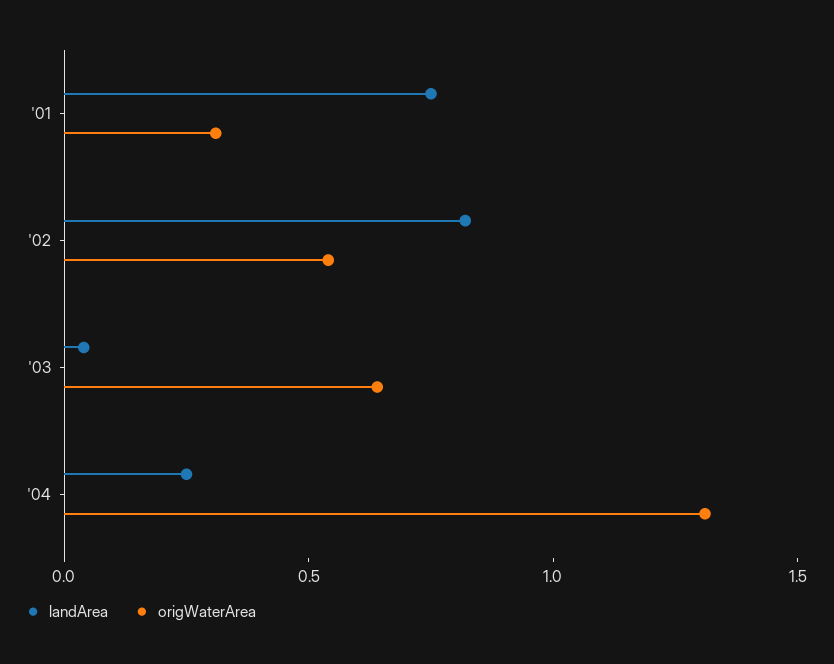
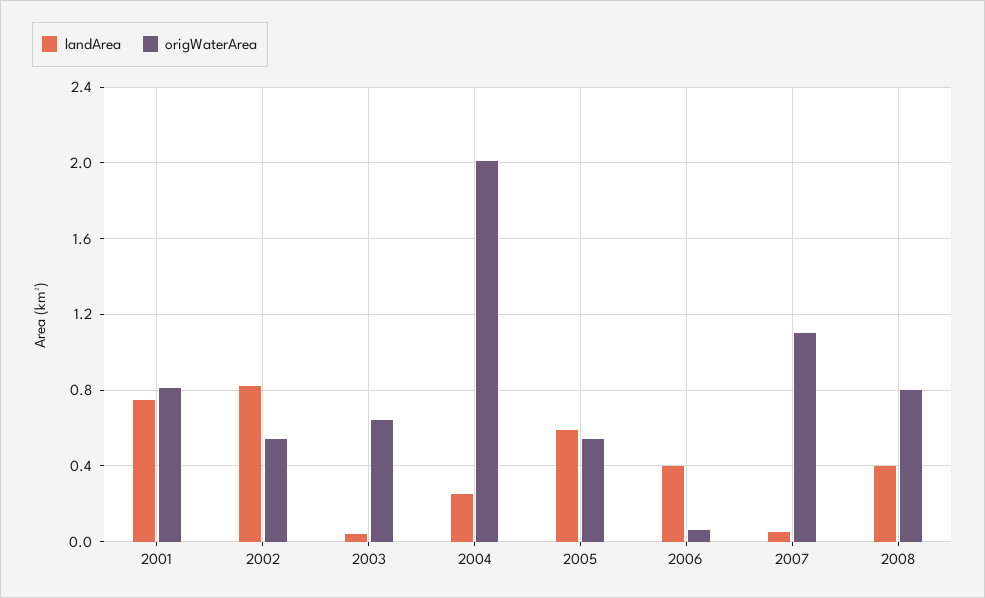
origWaterArea, '01: 0.3 -> 0.8
origWaterArea, '04: 1.3 -> 2
landArea, 2005: none -> 0.6
origWaterArea, 2005: none -> 0.55
landArea, 2006: none -> 0.4
origWaterArea, 2006: none -> 0.05
landArea, 2007: none -> 0.05
origWaterArea, 2007: none -> 1.1
landArea, 2008: none -> 0.4
origWaterArea, 2008: none -> 0.8

